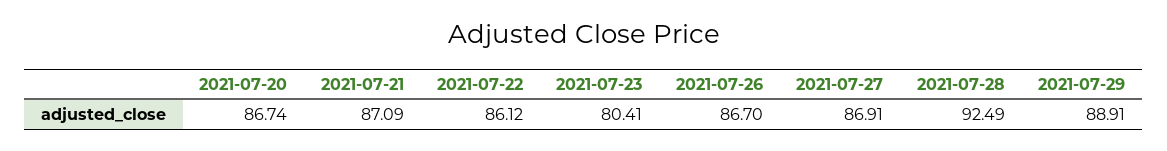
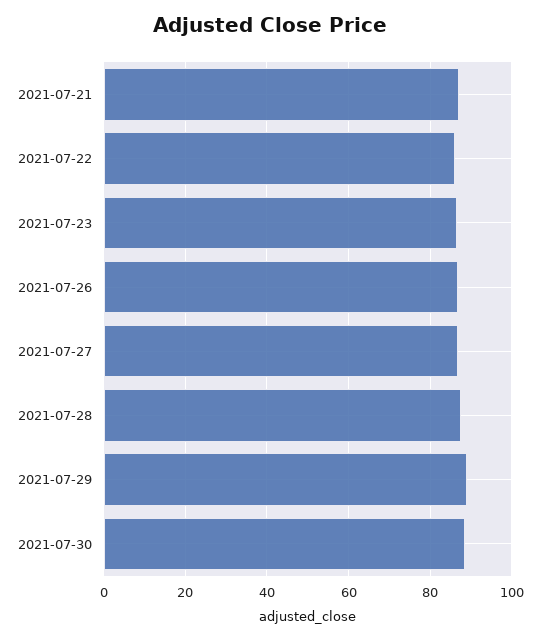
2021-07-20: 86.74 -> none
2021-07-23: 80.41 -> 86
2021-07-28: 92.49 -> 88
2021-07-30: none -> 88

